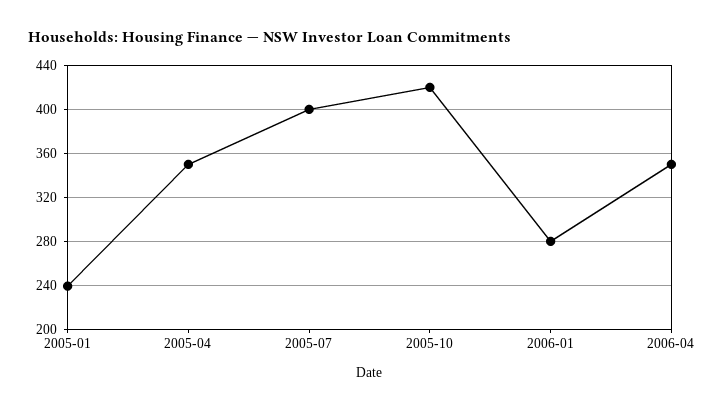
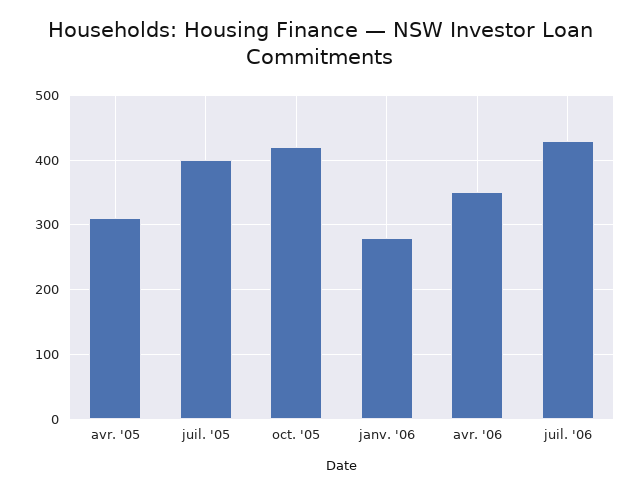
2005-01: 240 -> none
2005-04: 350 -> 310
juil. '06: none -> 430

